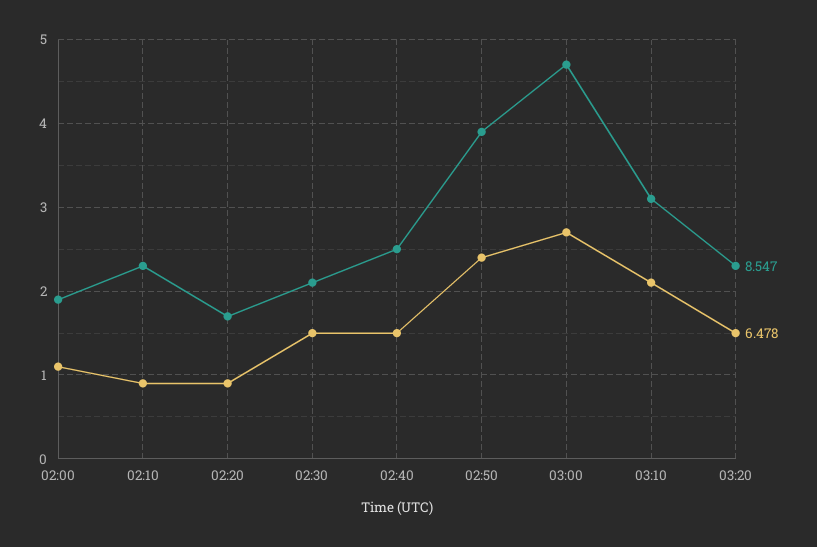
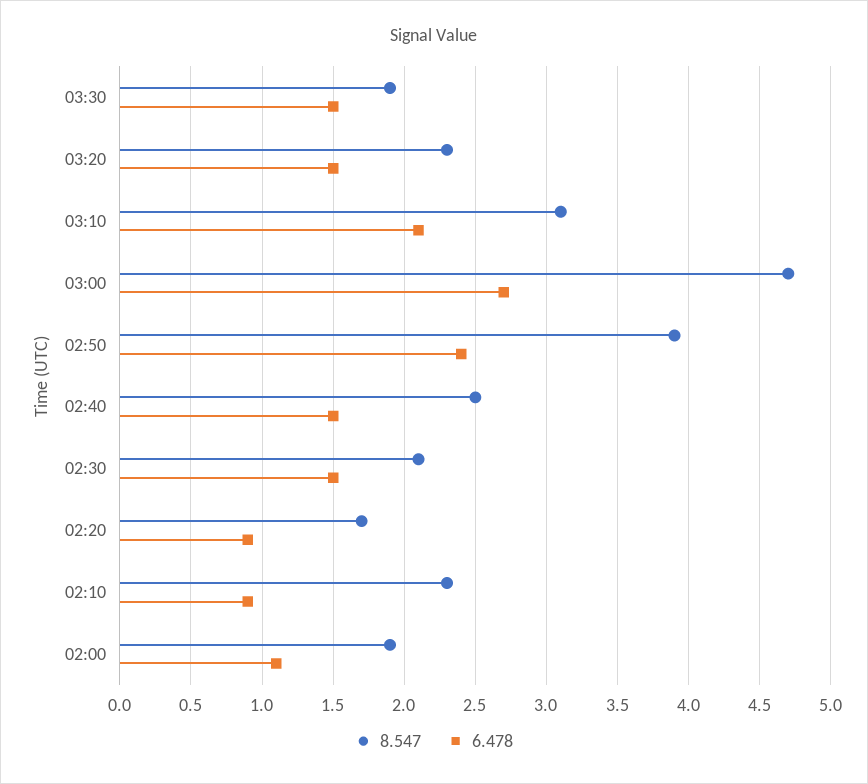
8.547, 03:30: none -> 1.9
6.478, 03:30: none -> 1.5

